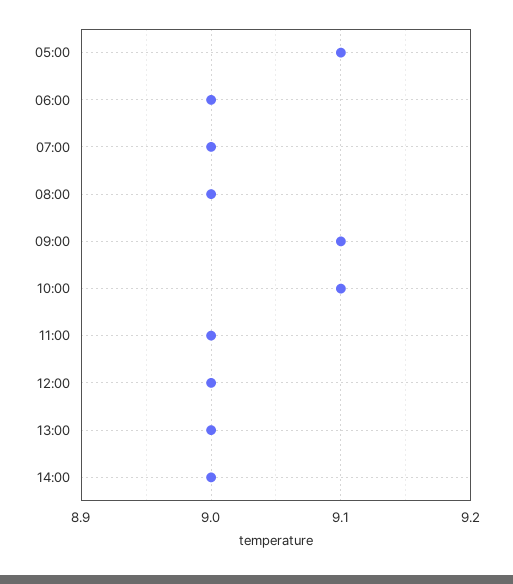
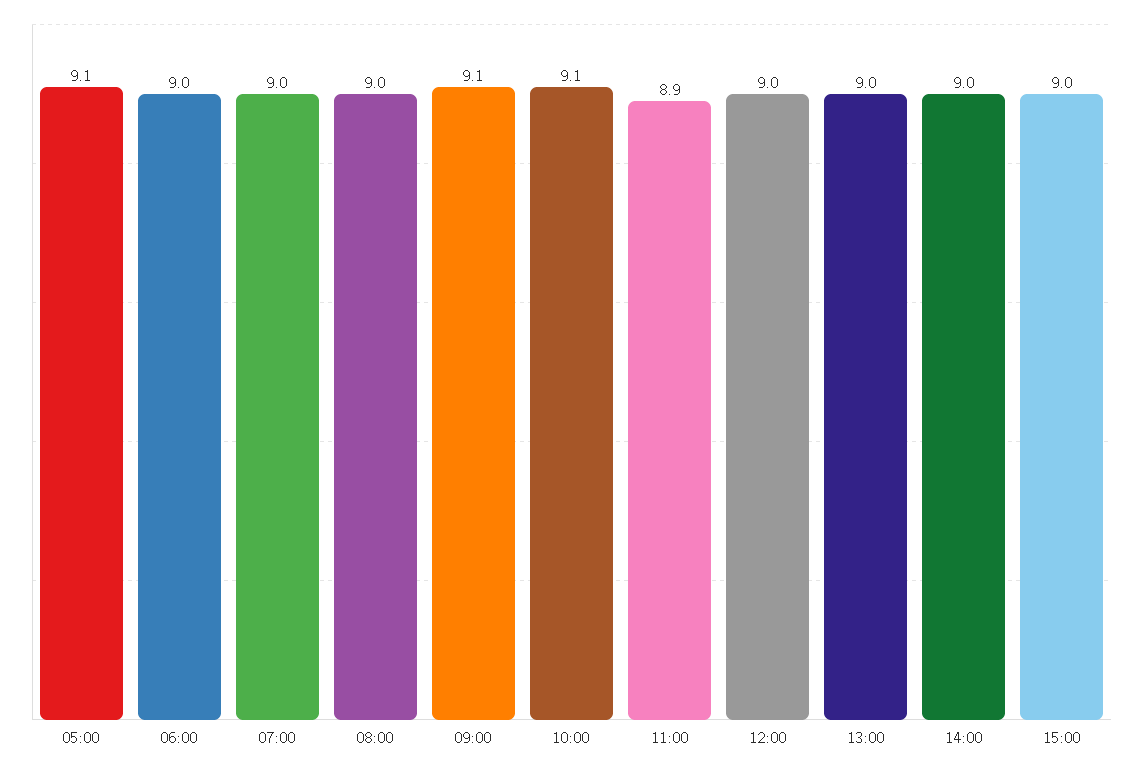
11:00: 9 -> 8.9
15:00: none -> 9

